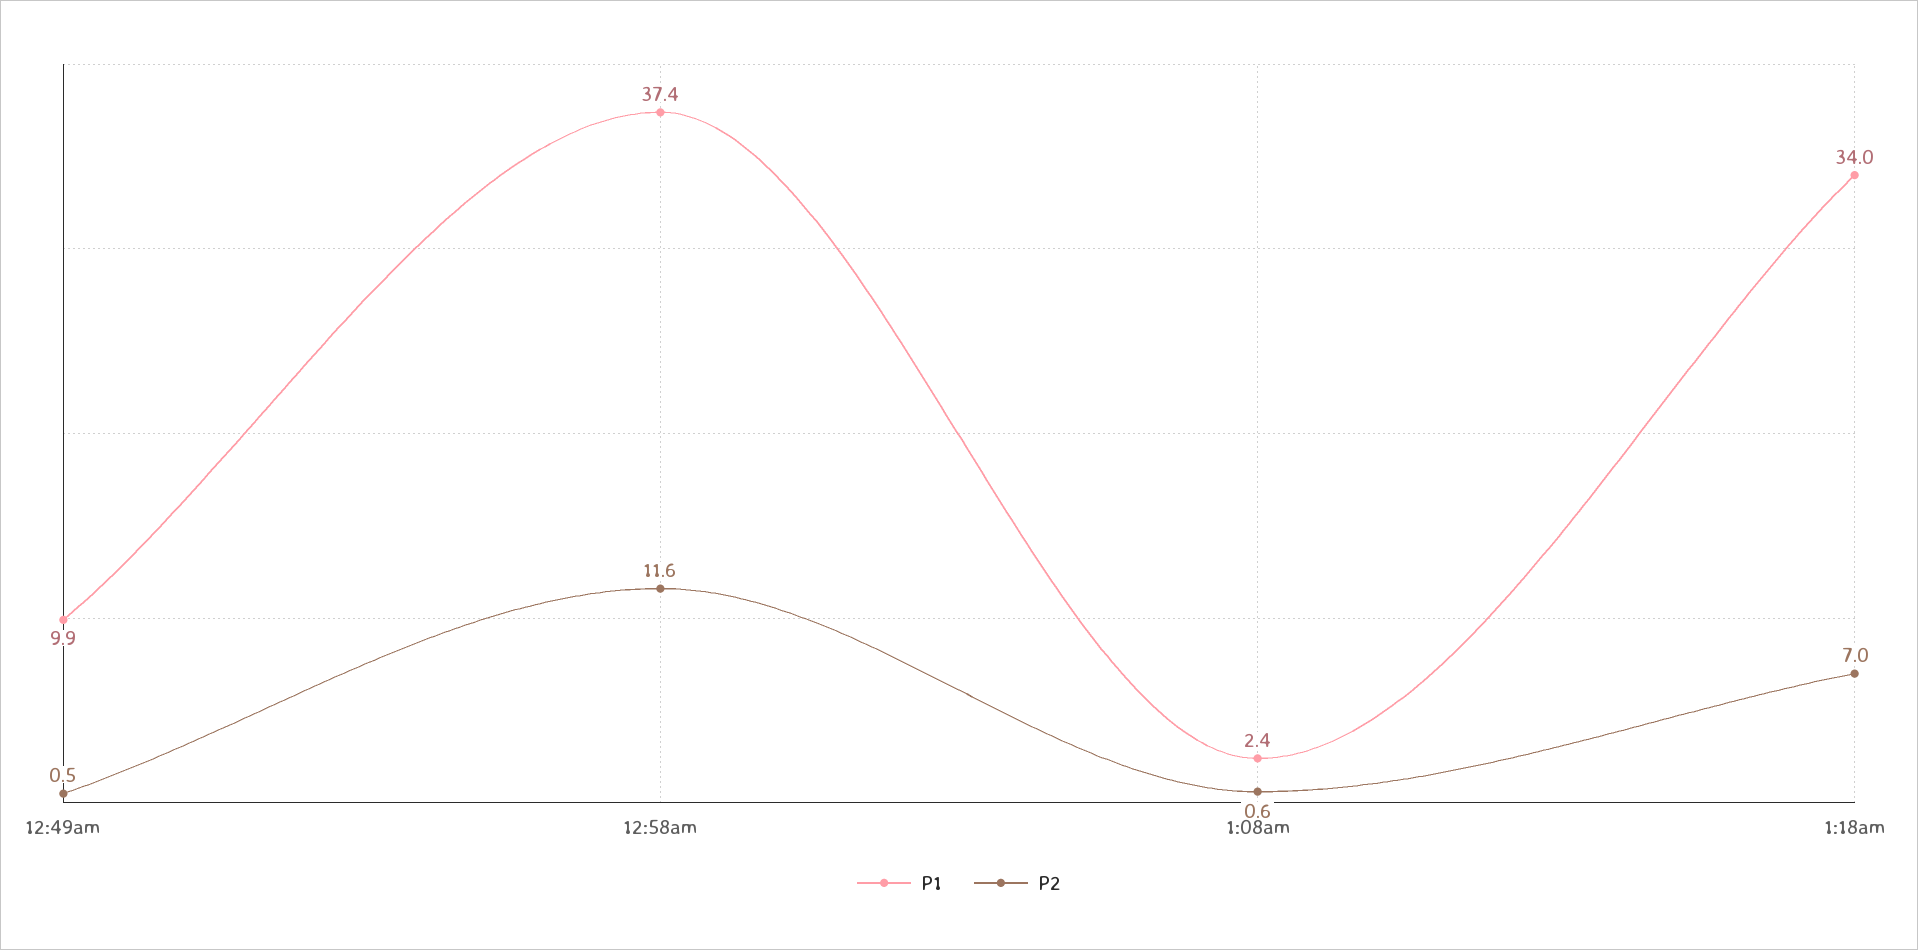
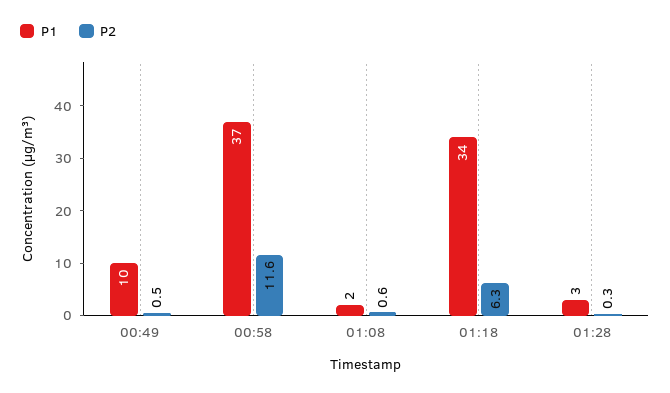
P2, 1:18am: 7 -> 6.3
P1, 01:28: none -> 3
P2, 01:28: none -> 0.3

